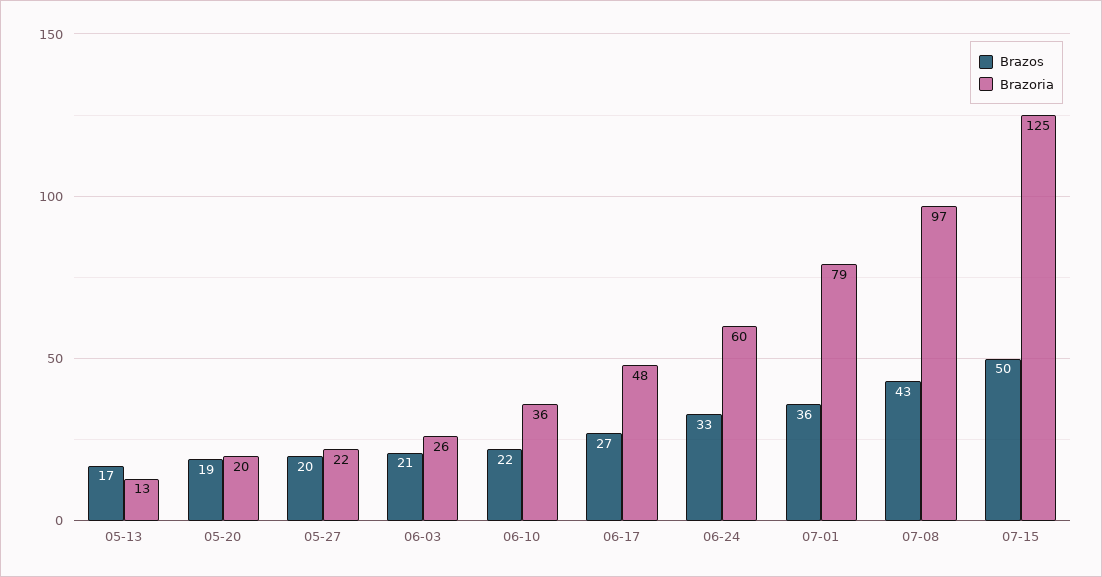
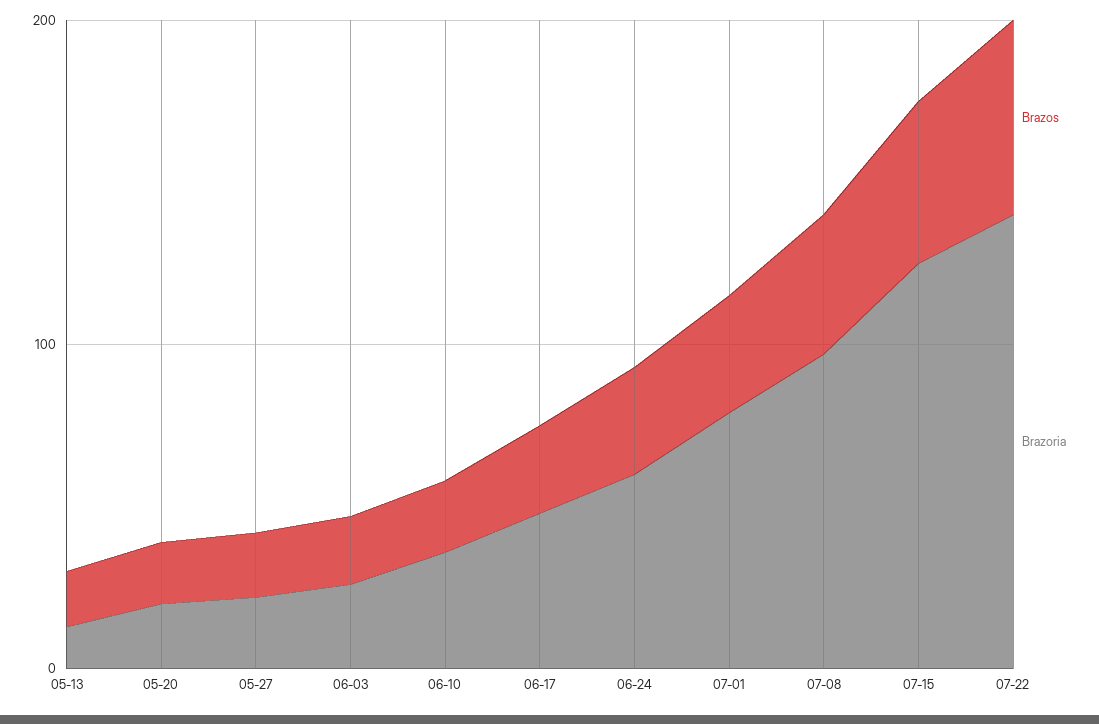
Brazos, 07-22: none -> 60
Brazoria, 07-22: none -> 140

